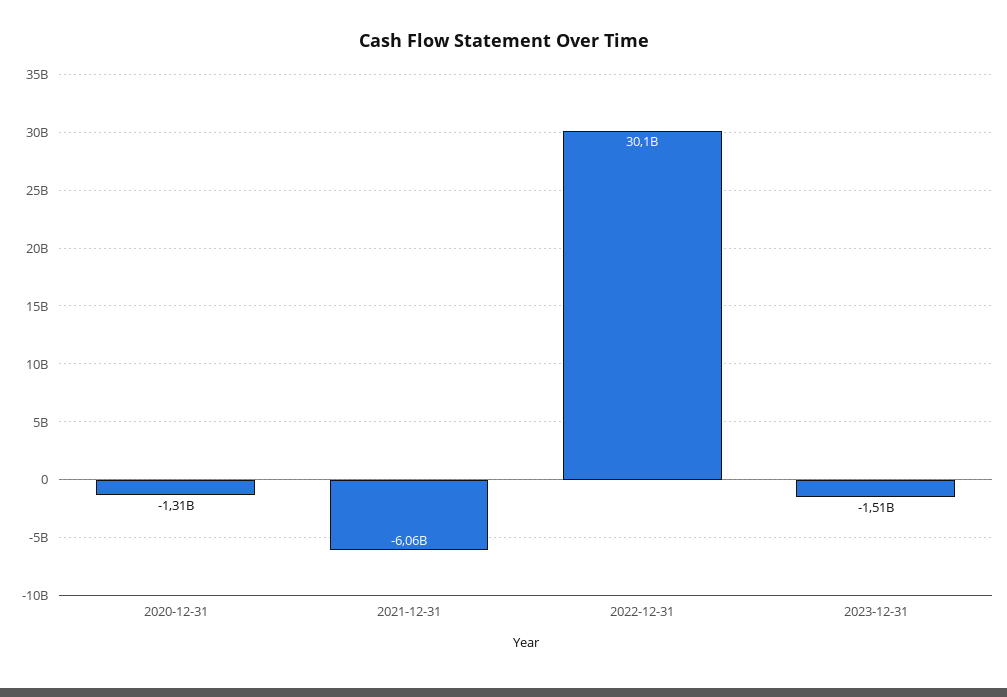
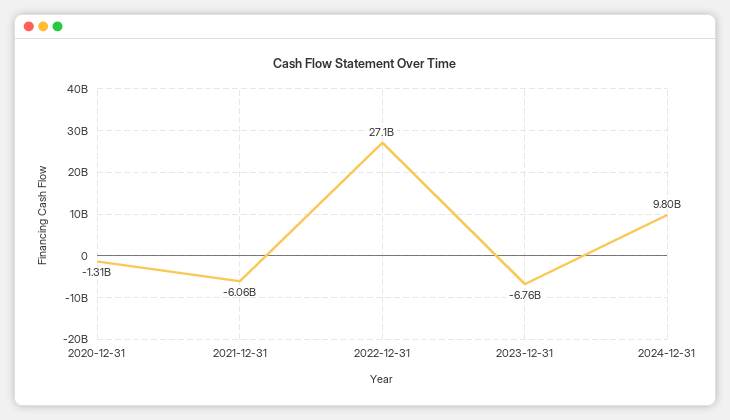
2022-12-31: 30100000000 -> 27100000000
2023-12-31: -1510000000 -> -6760000000
2024-12-31: none -> 9800000000

